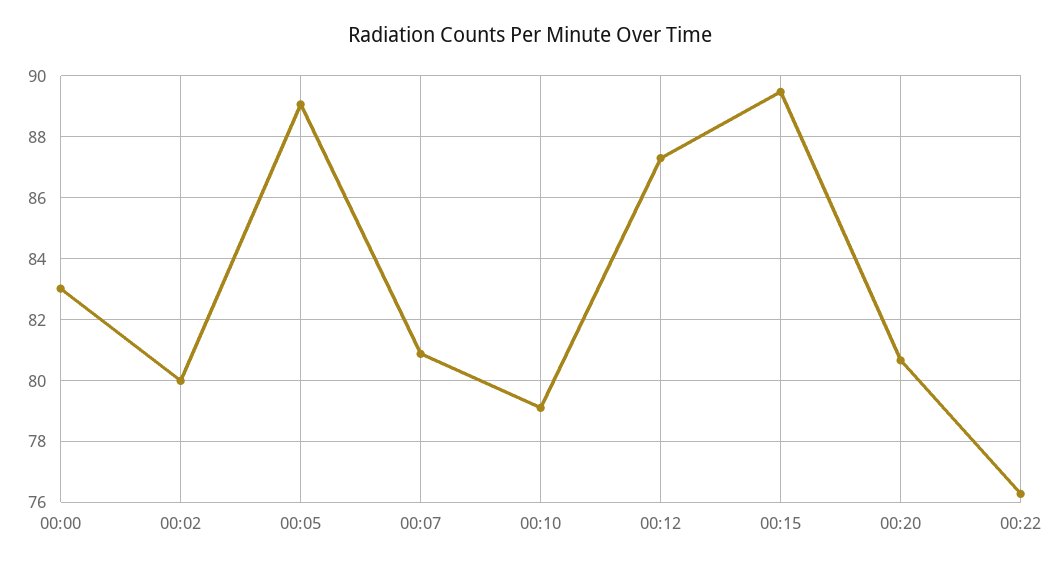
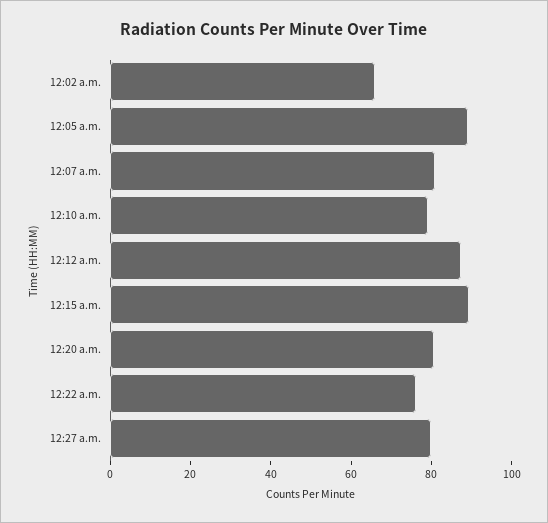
00:00: 83 -> none
00:02: 80 -> 65
12:27 a.m.: none -> 80

